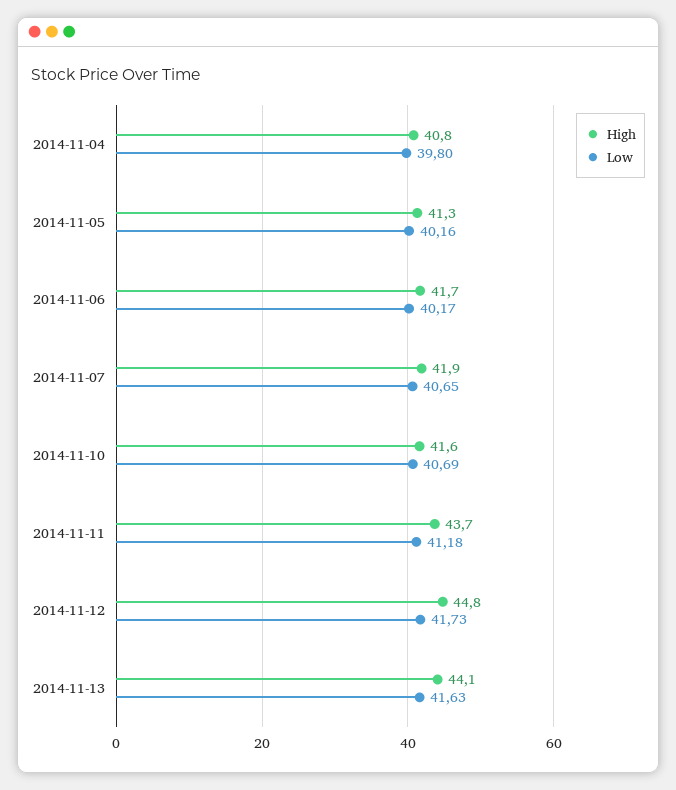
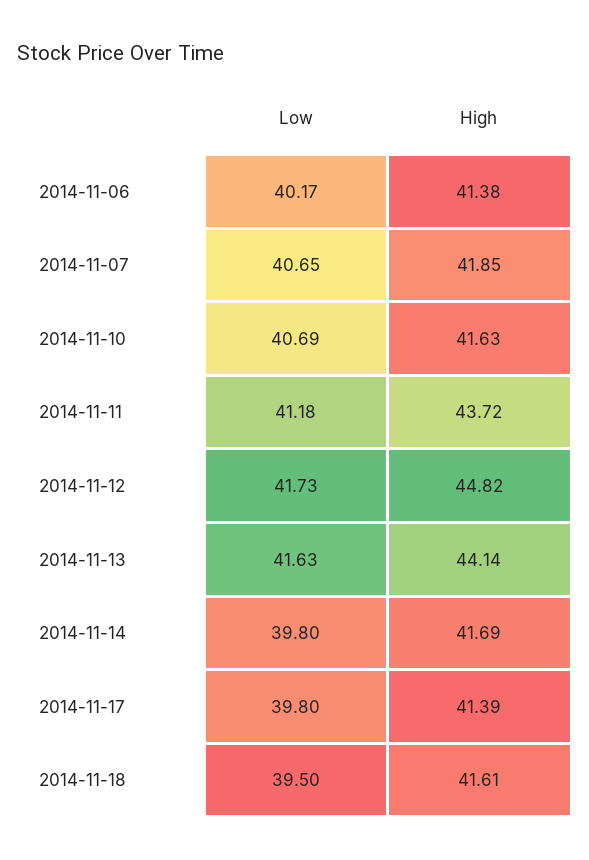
High, 2014-11-04: 40.8 -> none
Low, 2014-11-04: 39.8 -> none
High, 2014-11-05: 41.3 -> none
Low, 2014-11-05: 40.16 -> none
High, 2014-11-06: 41.7 -> 41.38
Low, 2014-11-14: none -> 39.8
High, 2014-11-14: none -> 41.69
Low, 2014-11-17: none -> 39.8
High, 2014-11-17: none -> 41.39
Low, 2014-11-18: none -> 39.5
High, 2014-11-18: none -> 41.61

